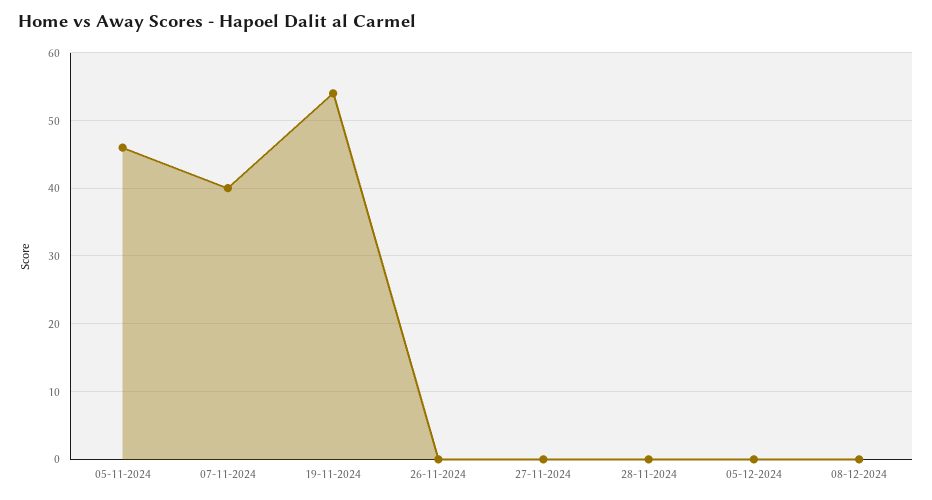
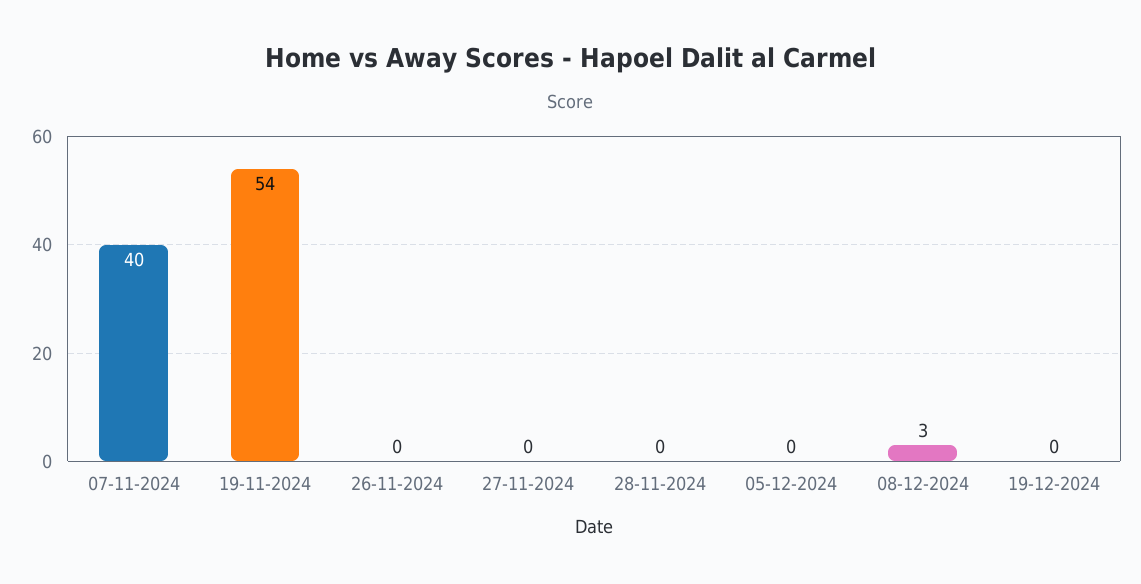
05-11-2024: 46 -> none
08-12-2024: 0 -> 3
19-12-2024: none -> 0

